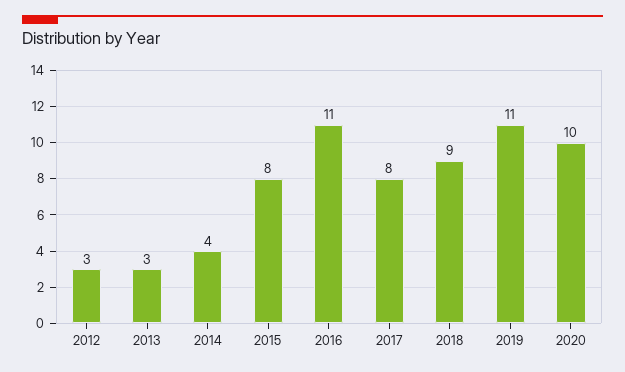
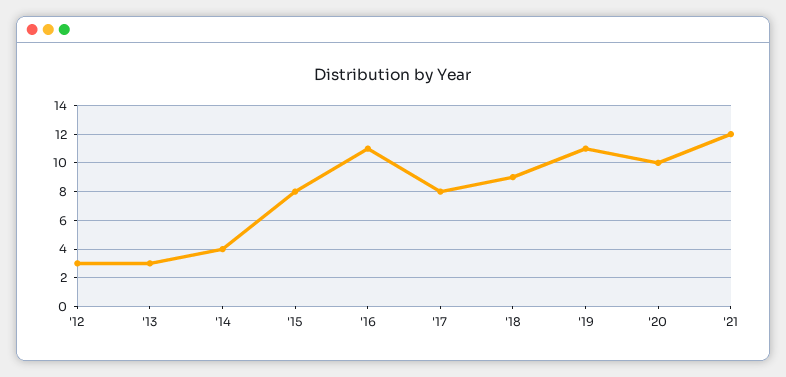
'21: none -> 12

